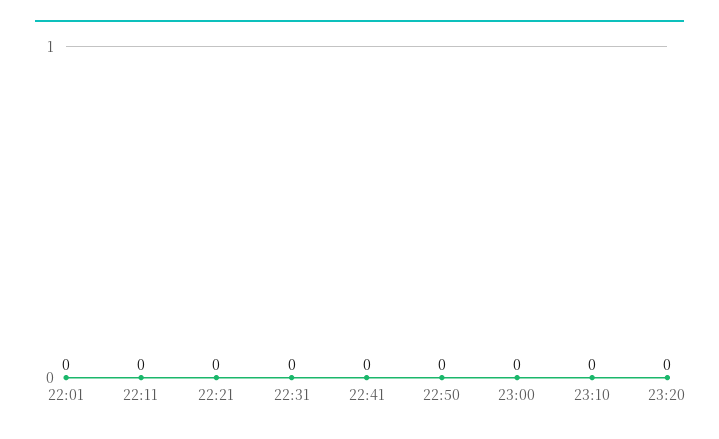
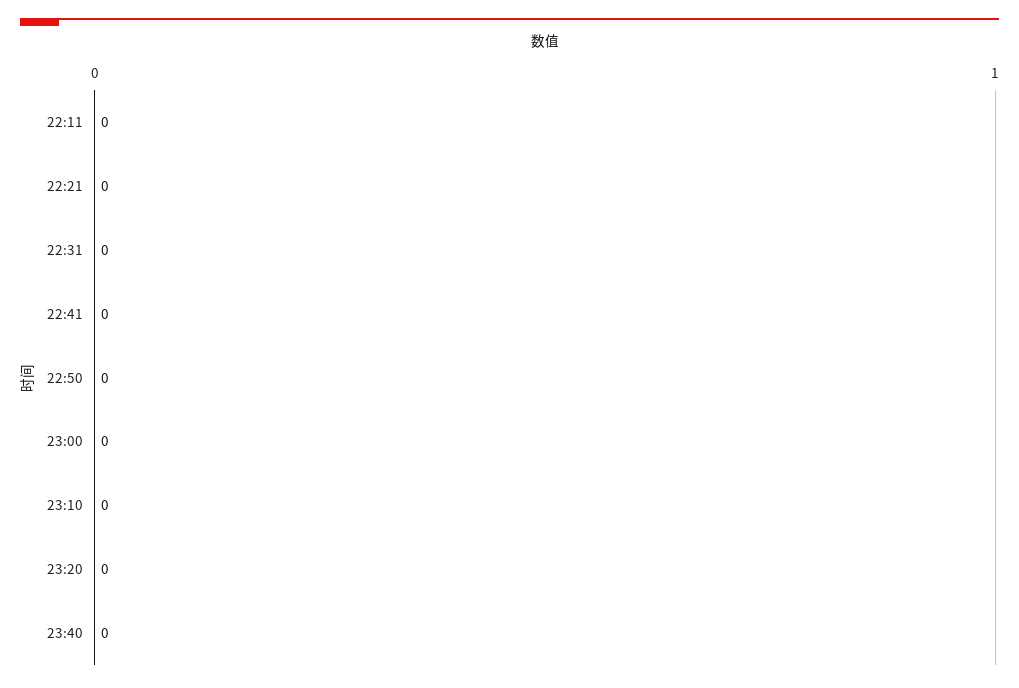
22:01: 0 -> none
23:40: none -> 0

